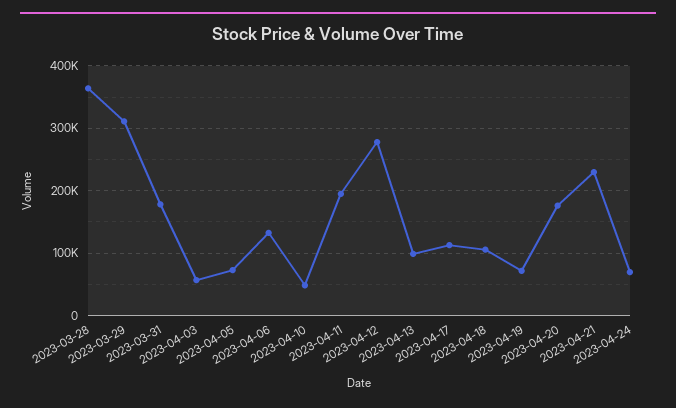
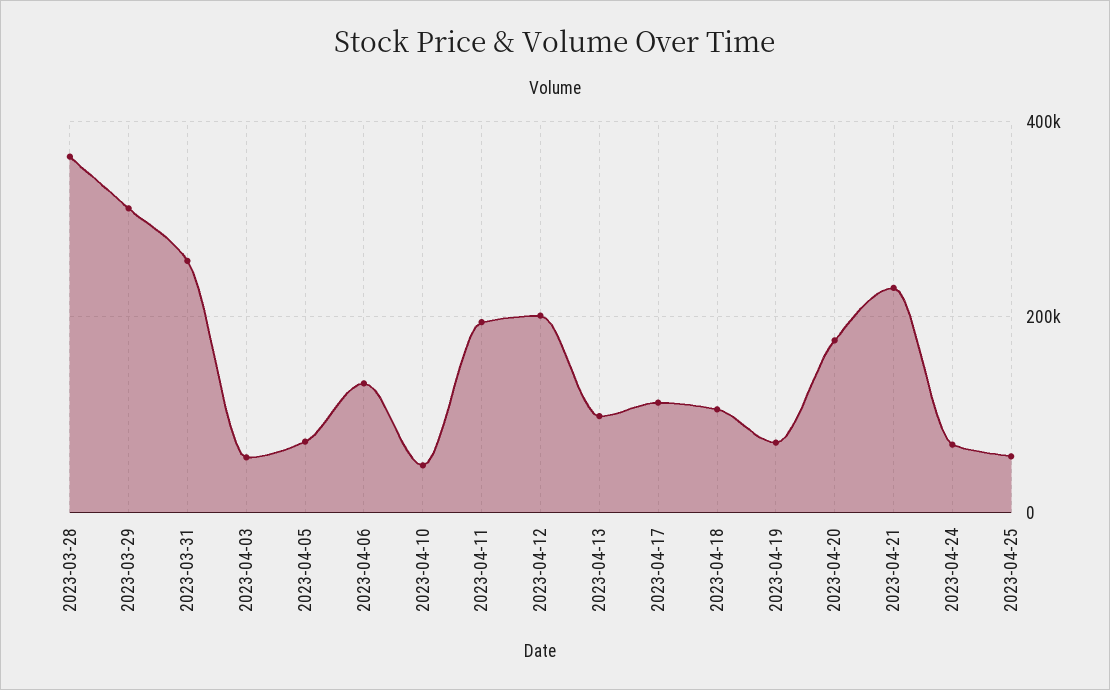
2023-03-31: 180000 -> 260000
2023-04-12: 280000 -> 200000
2023-04-25: none -> 60000

